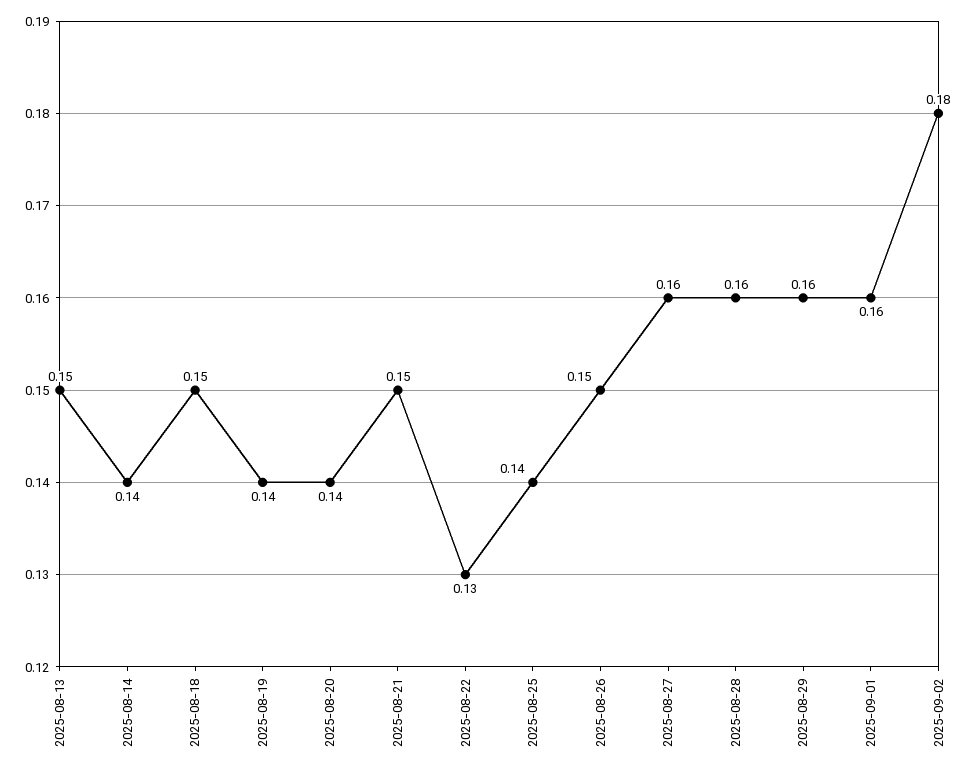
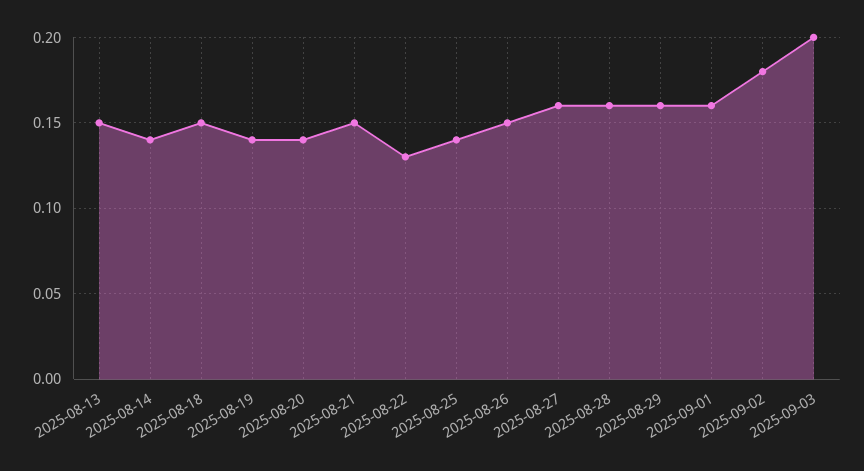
2025-09-03: none -> 0.2

